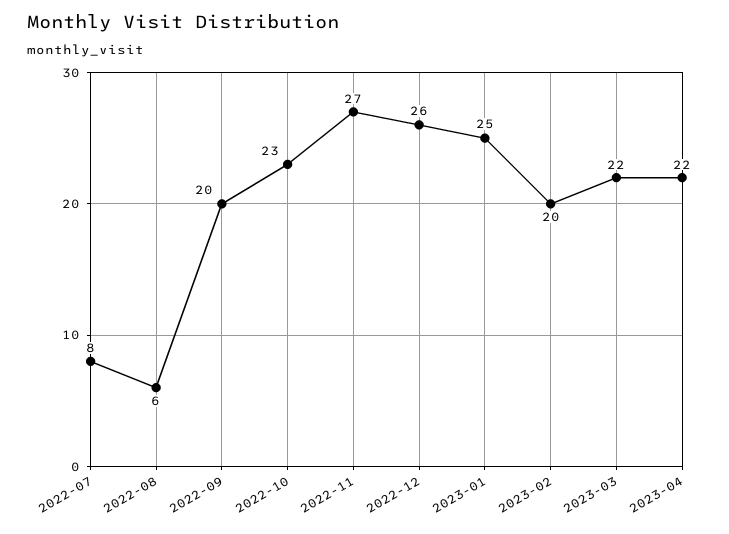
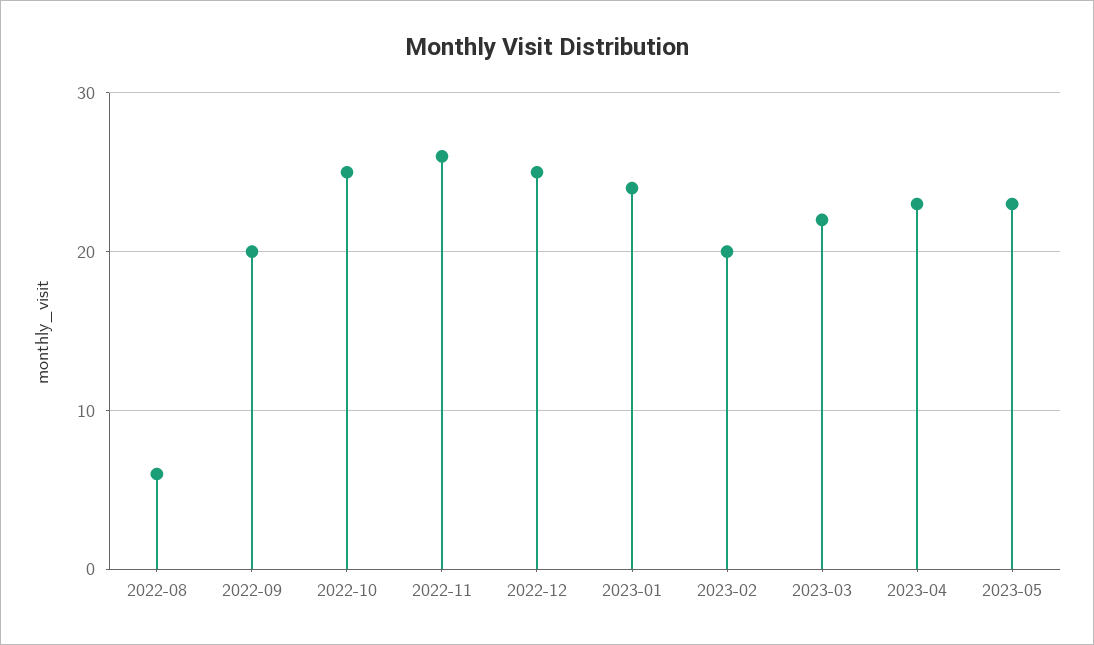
2022-07: 8 -> none
2022-10: 23 -> 25
2022-11: 27 -> 26
2022-12: 26 -> 25
2023-01: 25 -> 24
2023-04: 22 -> 23
2023-05: none -> 23

